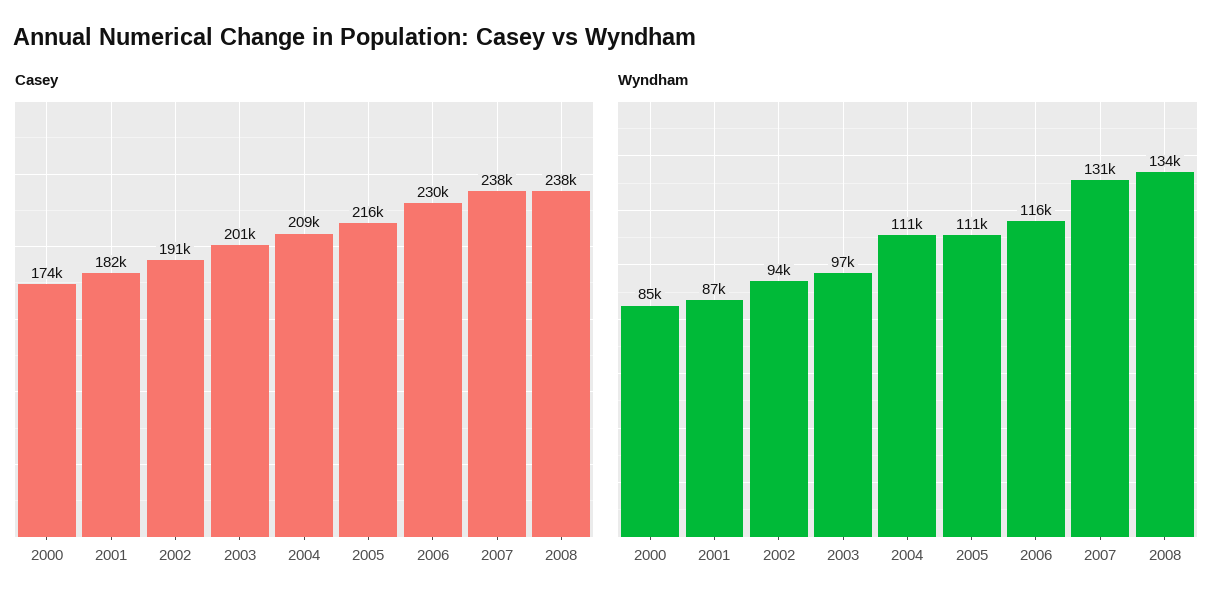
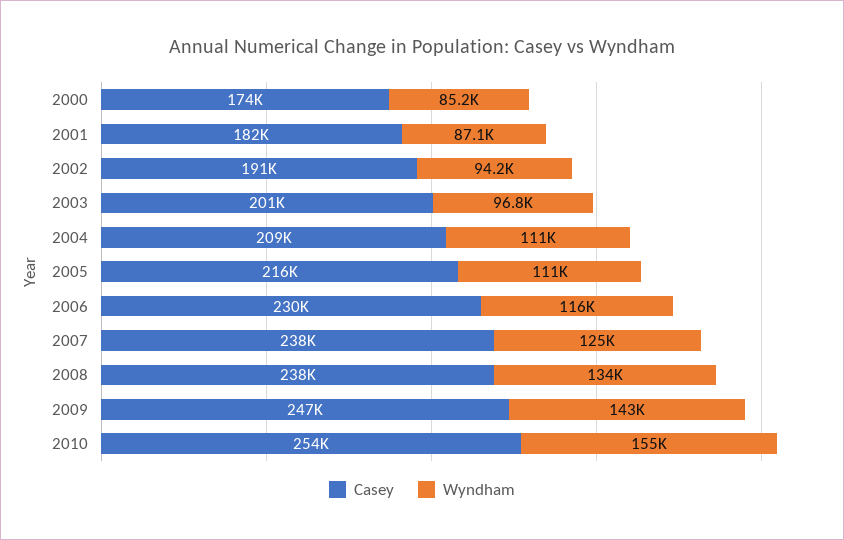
Wyndham, 2007: 131000 -> 125000
Casey, 2009: none -> 247000
Wyndham, 2009: none -> 143000
Casey, 2010: none -> 254000
Wyndham, 2010: none -> 155000

